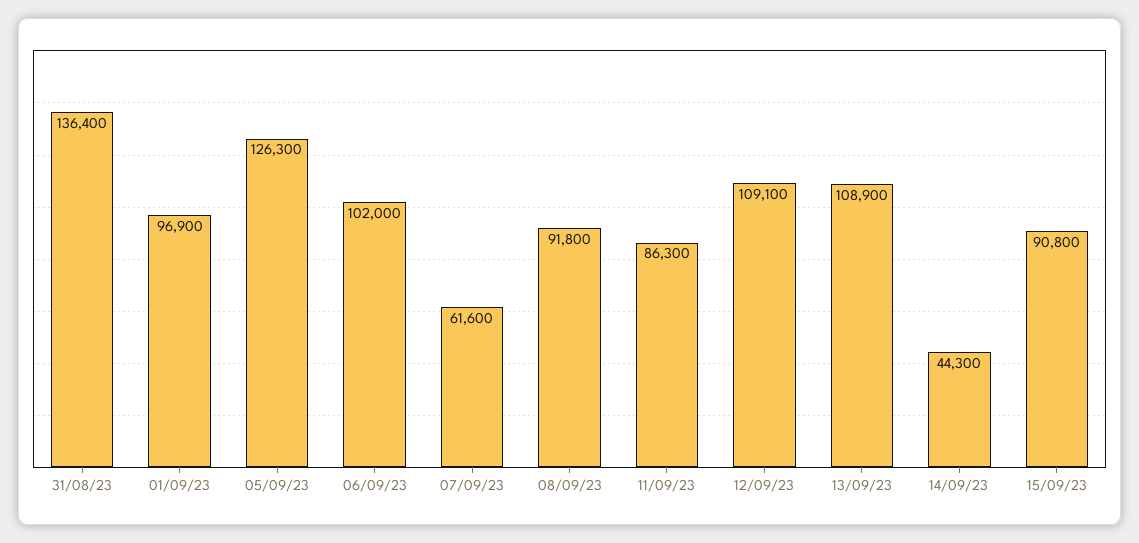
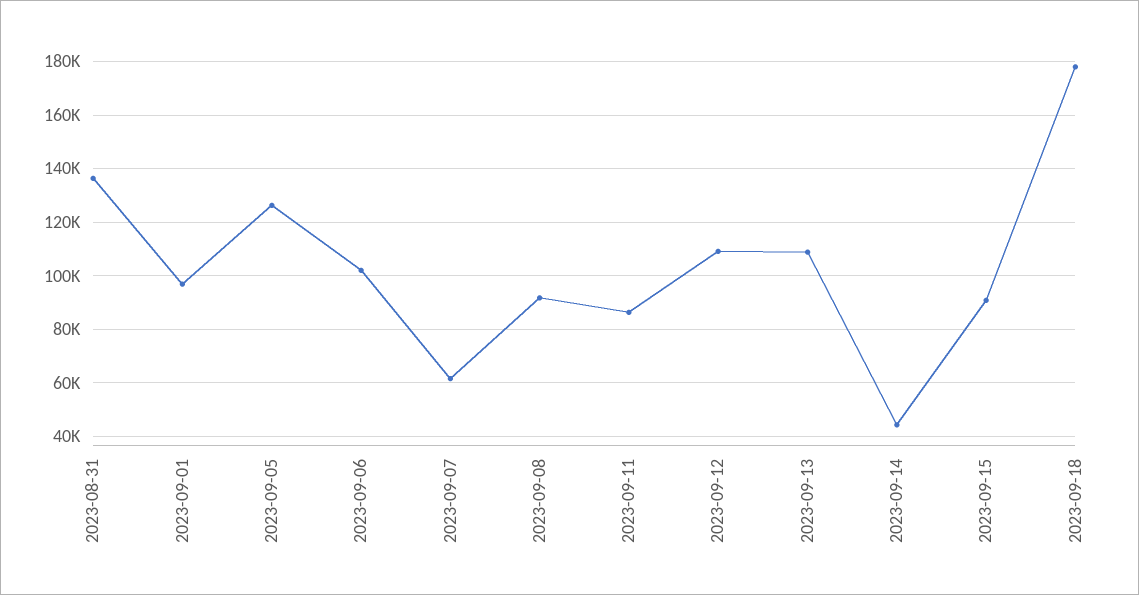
2023-09-18: none -> 177500

